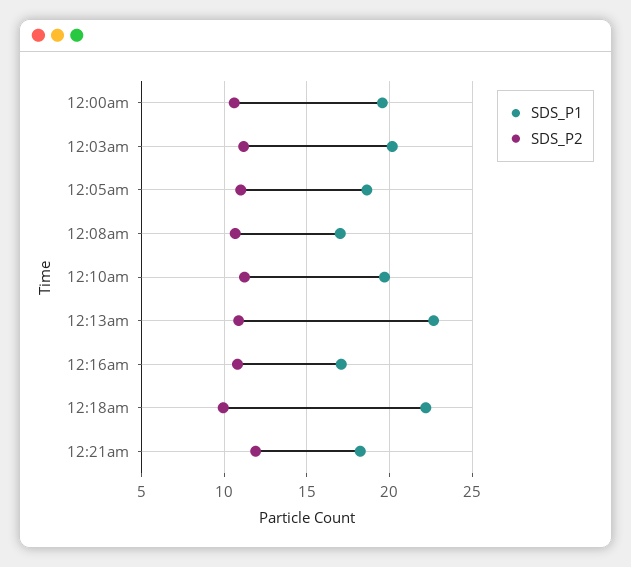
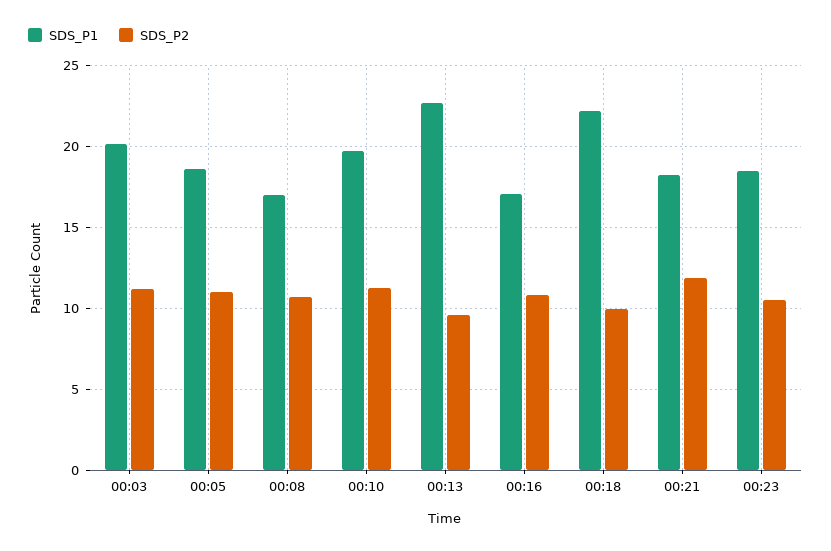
SDS_P1, 12:00am: 19.5 -> none
SDS_P2, 12:00am: 10.5 -> none
SDS_P2, 12:13am: 11 -> 9.5
SDS_P1, 00:23: none -> 18.5
SDS_P2, 00:23: none -> 10.5

